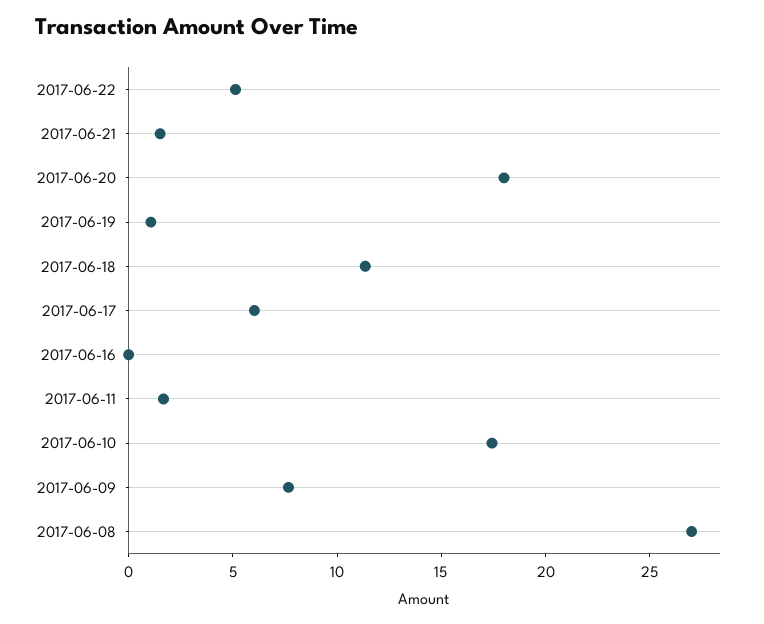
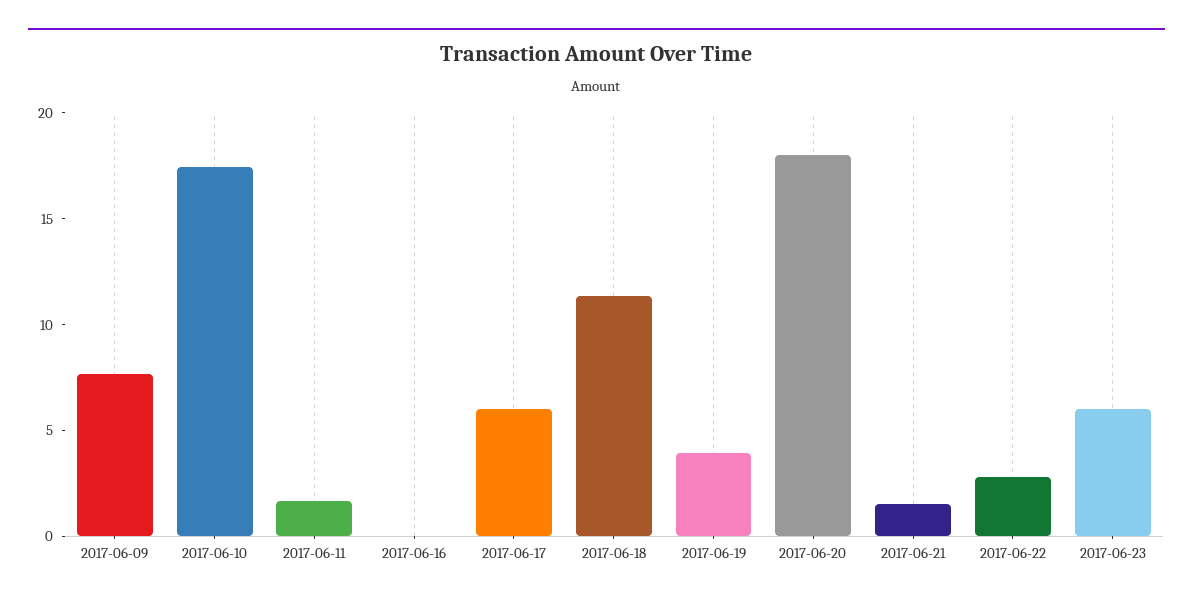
2017-06-22: 5 -> 3
2017-06-19: 1 -> 4
2017-06-08: 27 -> none
2017-06-23: none -> 6

